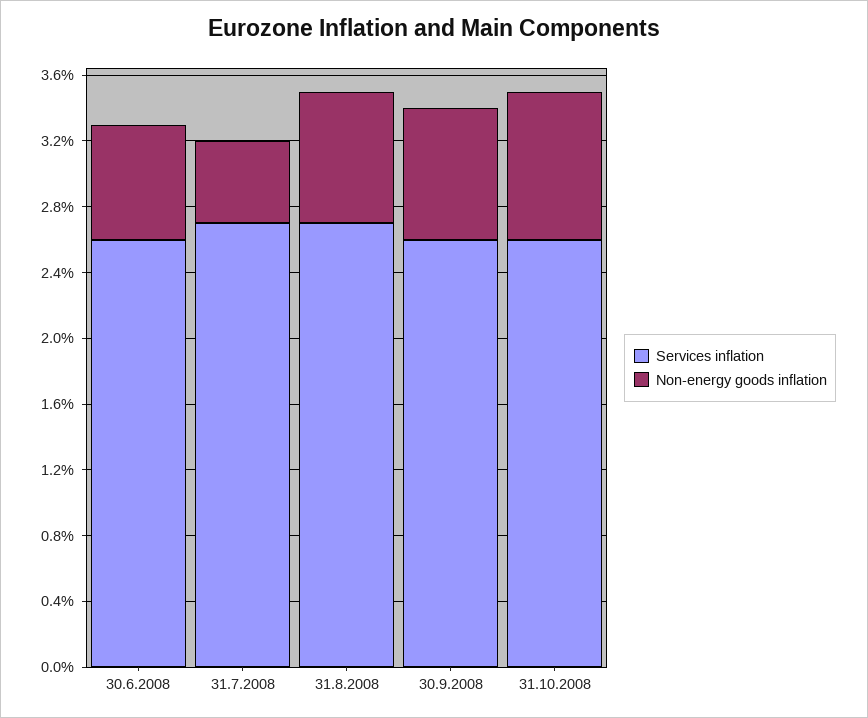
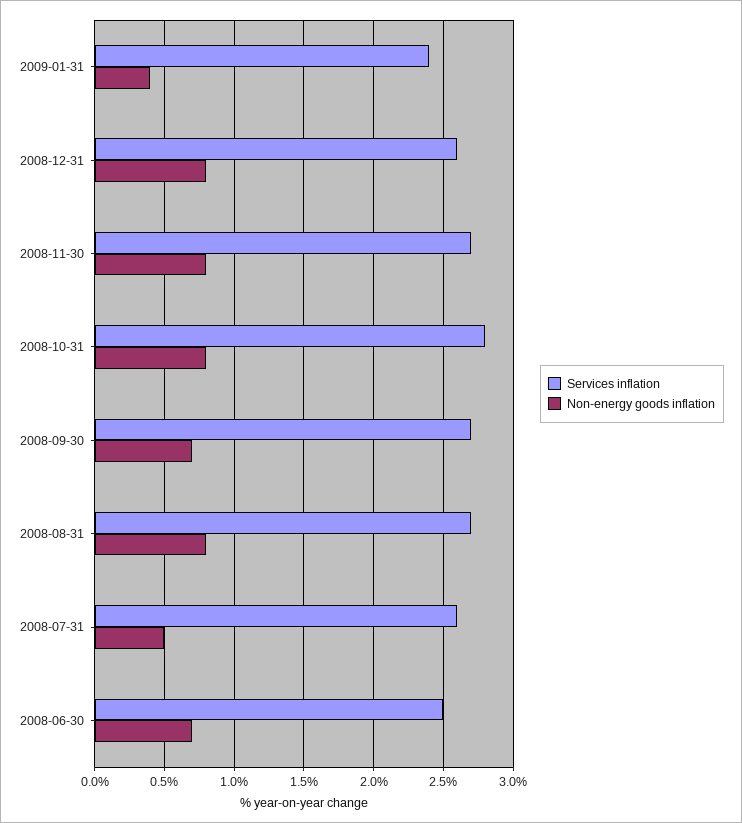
Services inflation, 30.6.2008: 2.6 -> 2.5
Services inflation, 31.7.2008: 2.7 -> 2.6
Services inflation, 30.9.2008: 2.6 -> 2.7
Non-energy goods inflation, 30.9.2008: 0.8 -> 0.7
Services inflation, 31.10.2008: 2.6 -> 2.8
Non-energy goods inflation, 31.10.2008: 0.9 -> 0.8
Services inflation, 2009-01-31: none -> 2.4
Non-energy goods inflation, 2009-01-31: none -> 0.4
Services inflation, 2008-12-31: none -> 2.6
Non-energy goods inflation, 2008-12-31: none -> 0.8
Services inflation, 2008-11-30: none -> 2.7
Non-energy goods inflation, 2008-11-30: none -> 0.8

